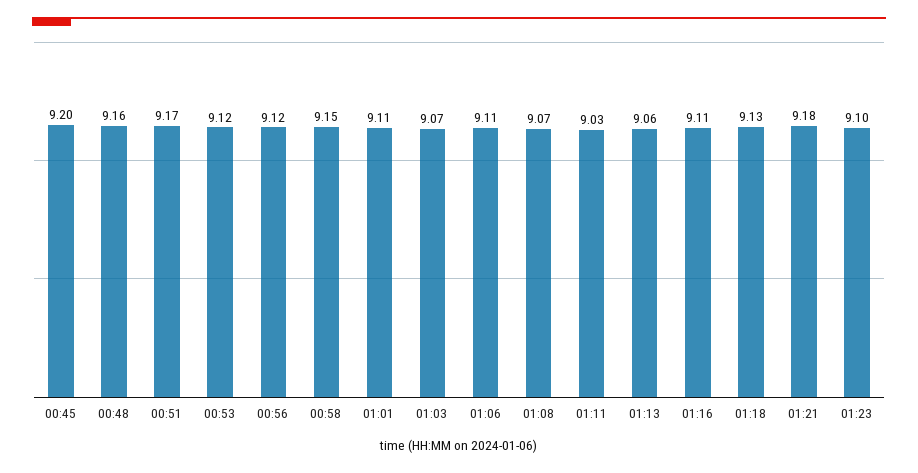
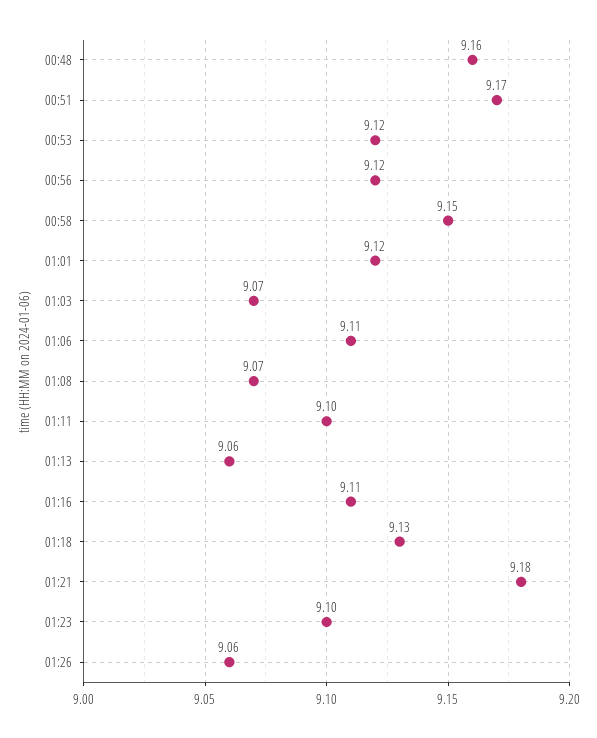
00:45: 9.2 -> none
01:01: 9.11 -> 9.12
01:11: 9.03 -> 9.1
01:26: none -> 9.06

